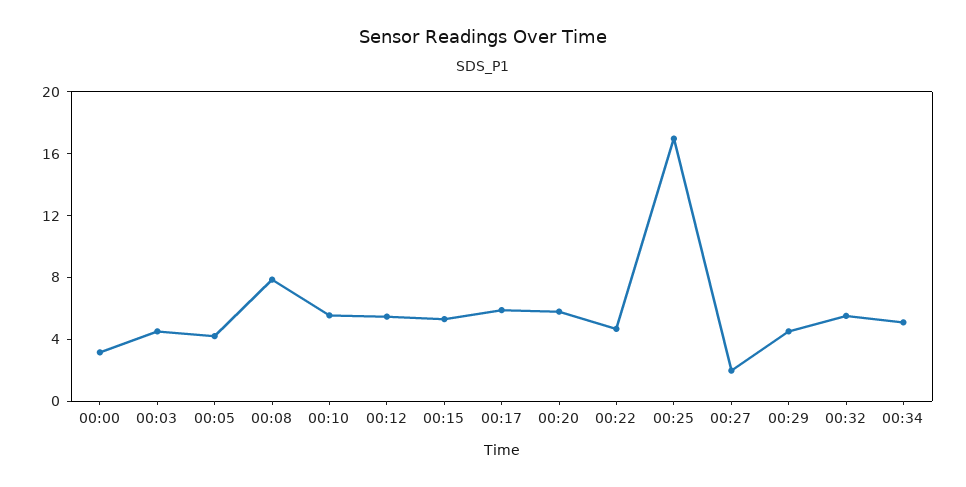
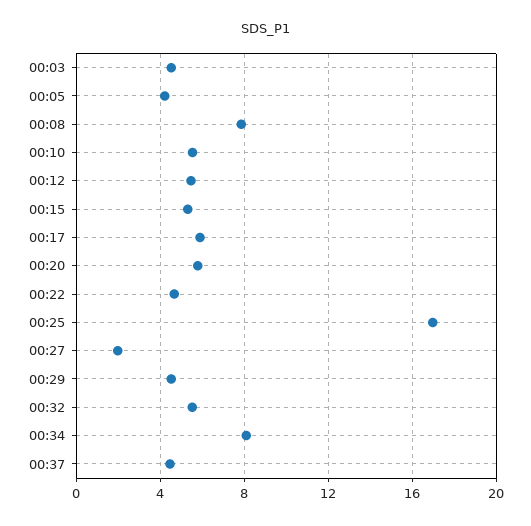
00:00: 3 -> none
00:34: 5 -> 8
00:37: none -> 4.5

